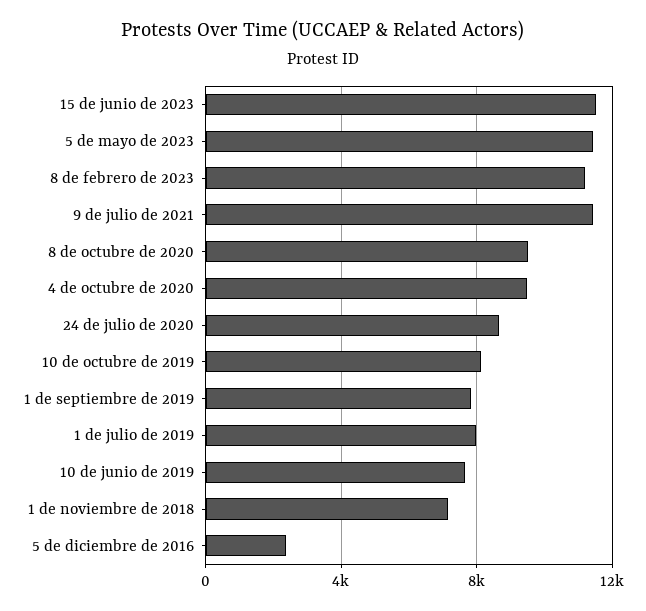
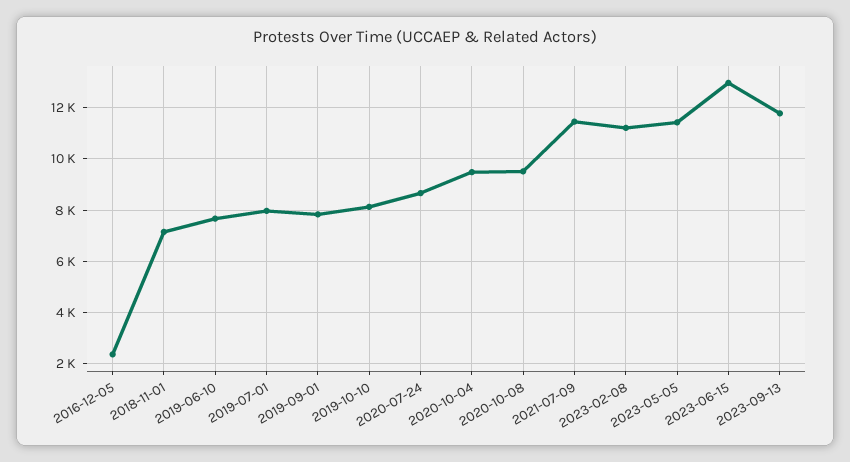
15 de junio de 2023: 11500 -> 13000
2023-09-13: none -> 11750

